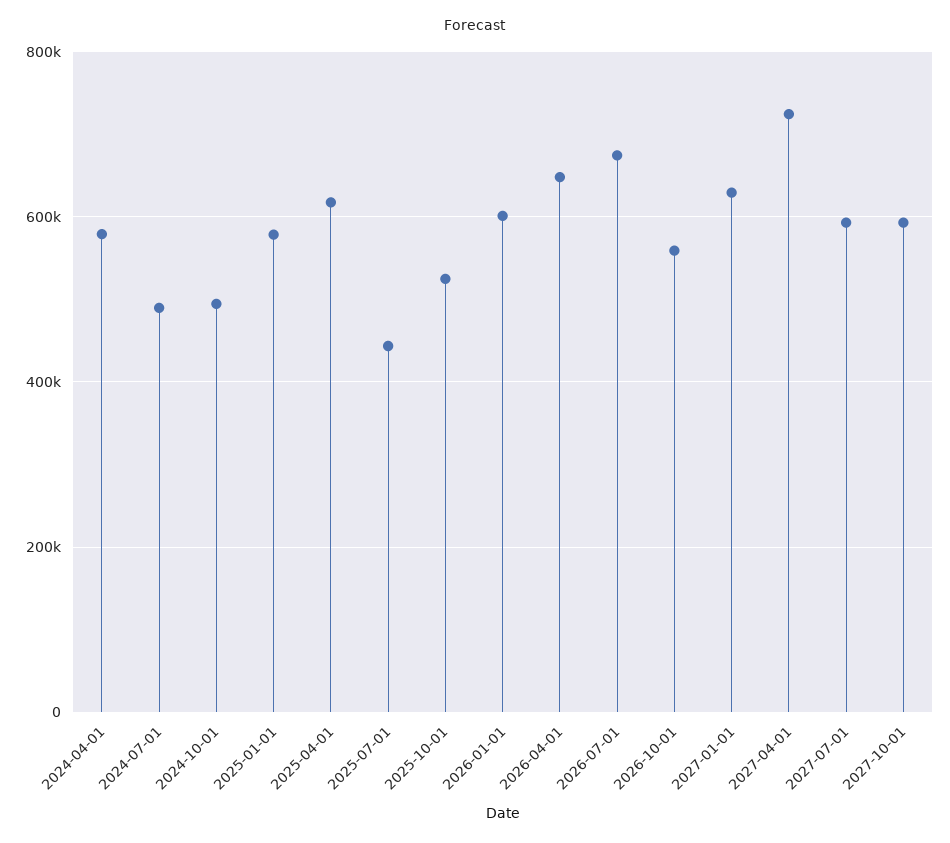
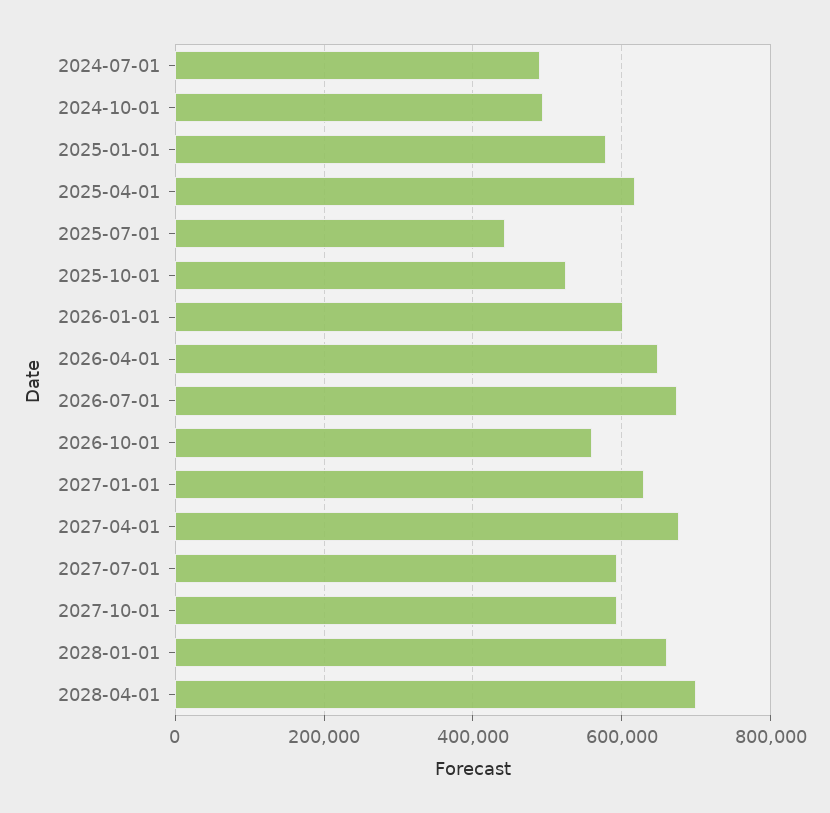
2024-04-01: 580000 -> none
2027-04-01: 720000 -> 680000
2028-01-01: none -> 660000
2028-04-01: none -> 700000

